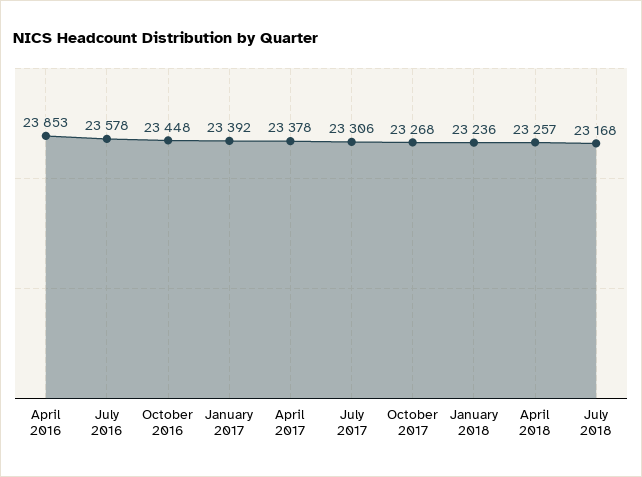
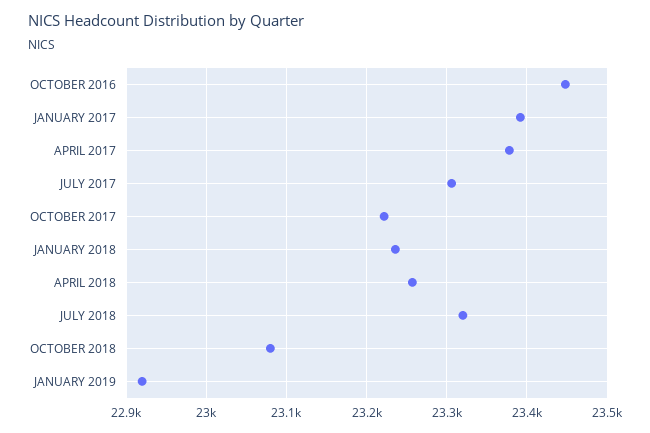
April 2016: 23853 -> none
July 2016: 23578 -> none
October 2017: 23268 -> 23220
July 2018: 23168 -> 23320
OCTOBER 2018: none -> 23080
JANUARY 2019: none -> 22920

